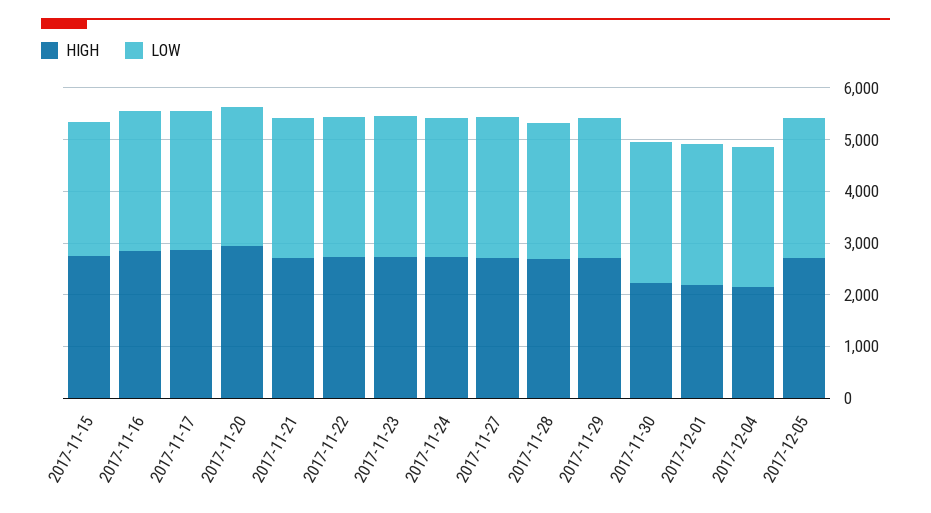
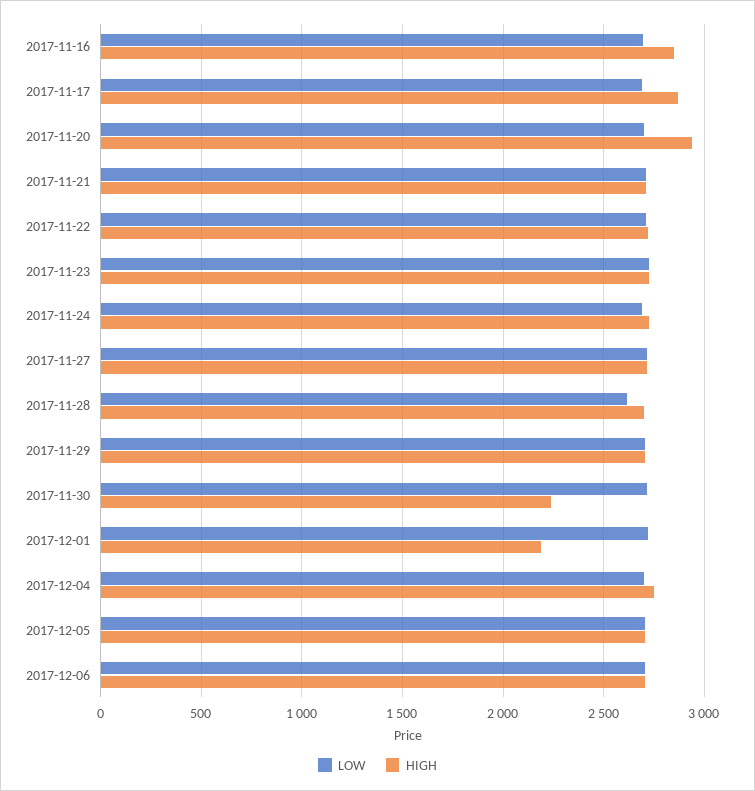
HIGH, 2017-11-15: 2800 -> none
LOW, 2017-11-15: 2600 -> none
HIGH, 2017-12-04: 2200 -> 2750
LOW, 2017-12-06: none -> 2700
HIGH, 2017-12-06: none -> 2700

